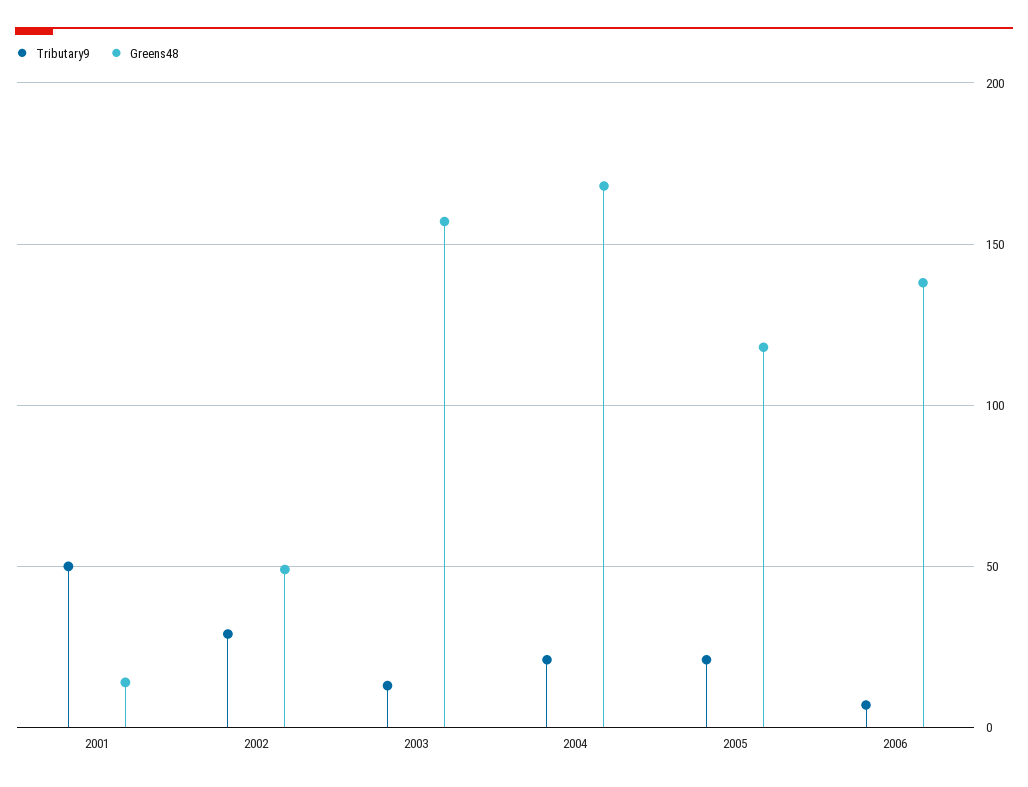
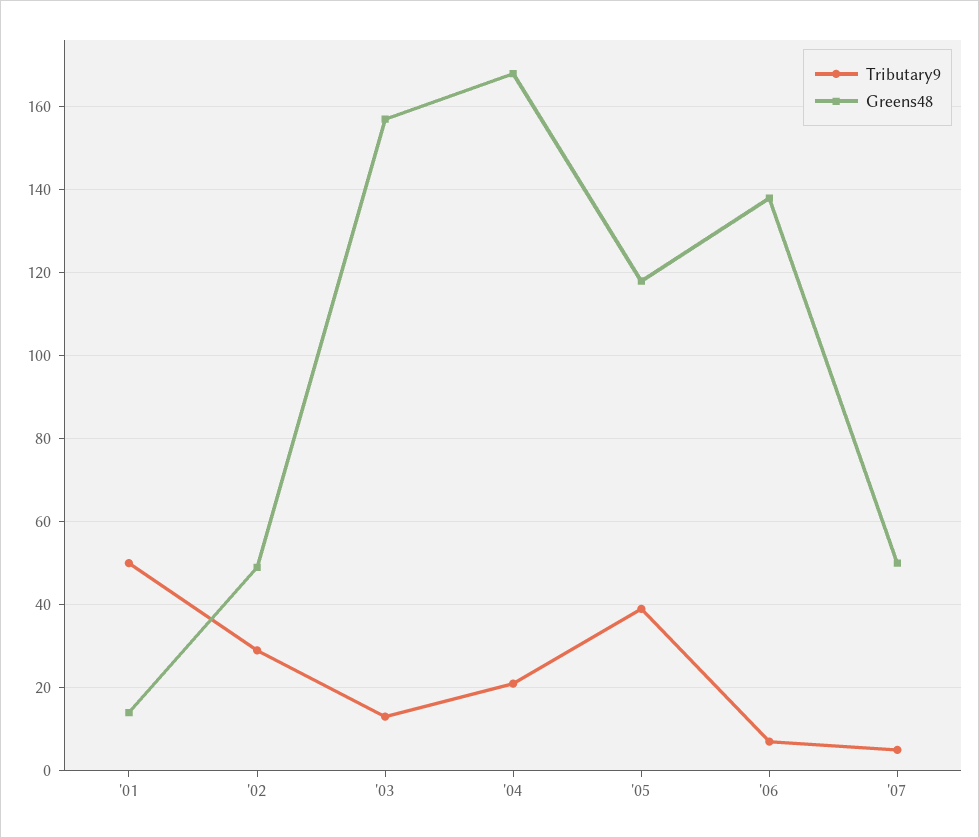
Tributary9, 2005: 20 -> 40
Tributary9, '07: none -> 5
Greens48, '07: none -> 50

